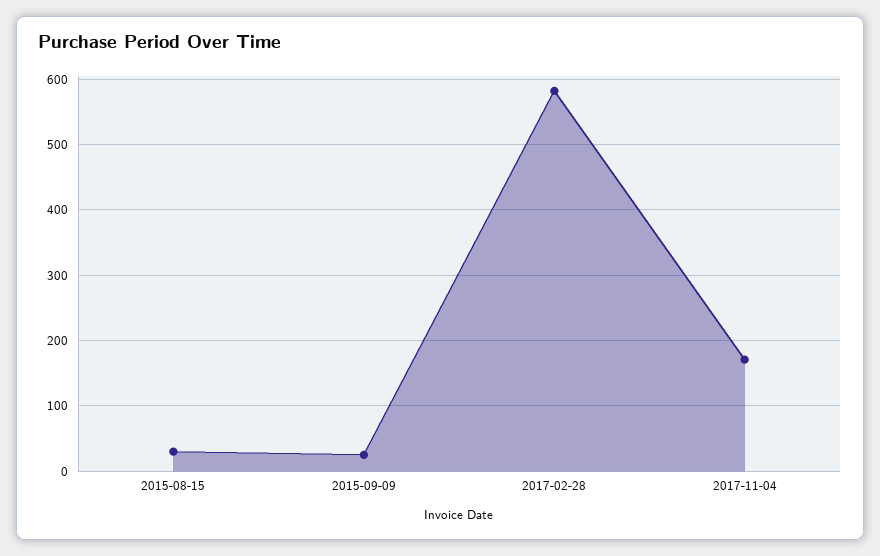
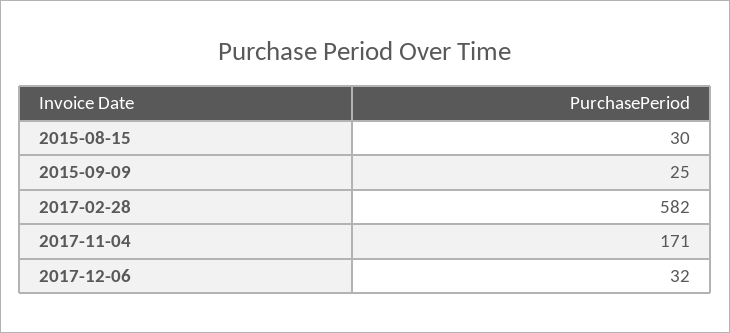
2017-12-06: none -> 32

